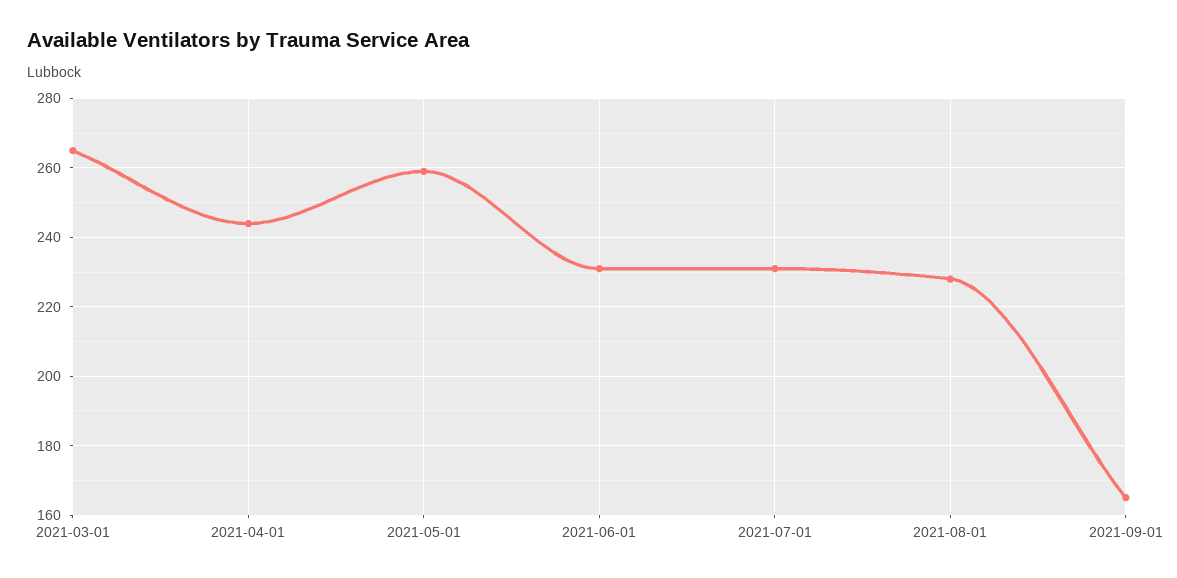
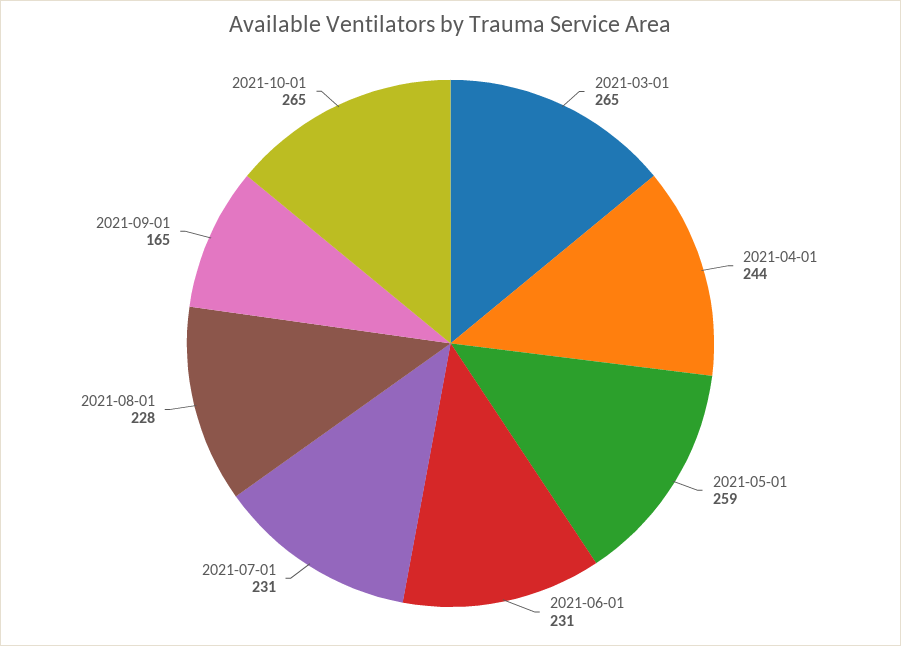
2021-10-01: none -> 265

